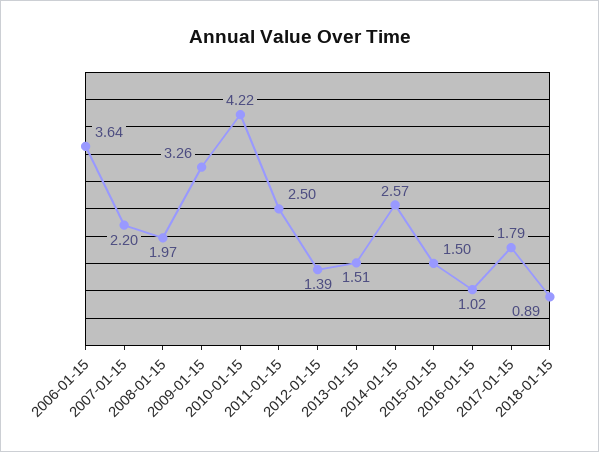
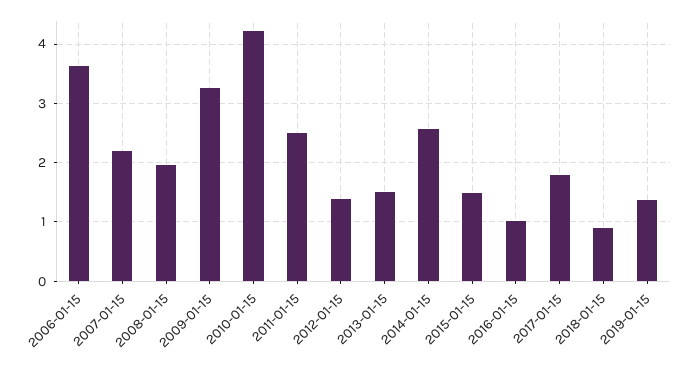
2019-01-15: none -> 1.4

